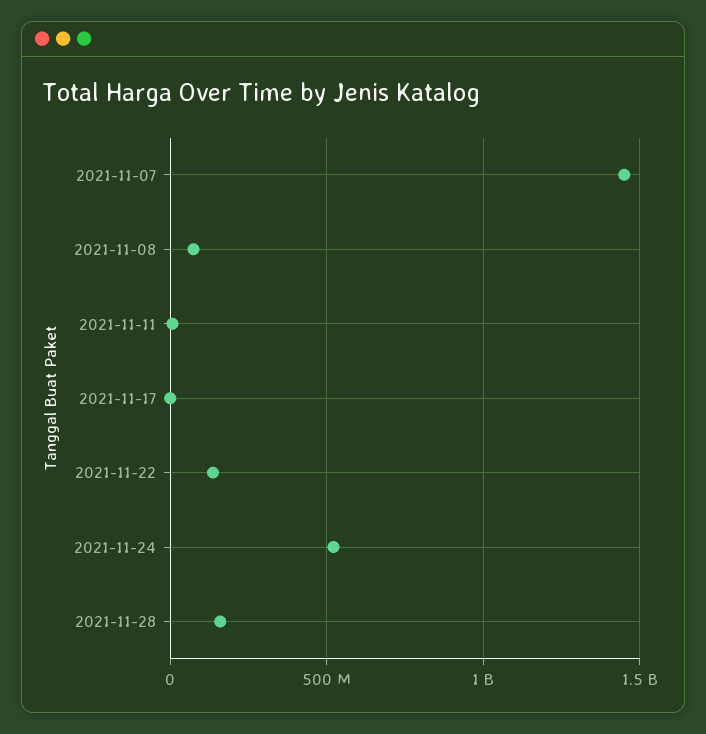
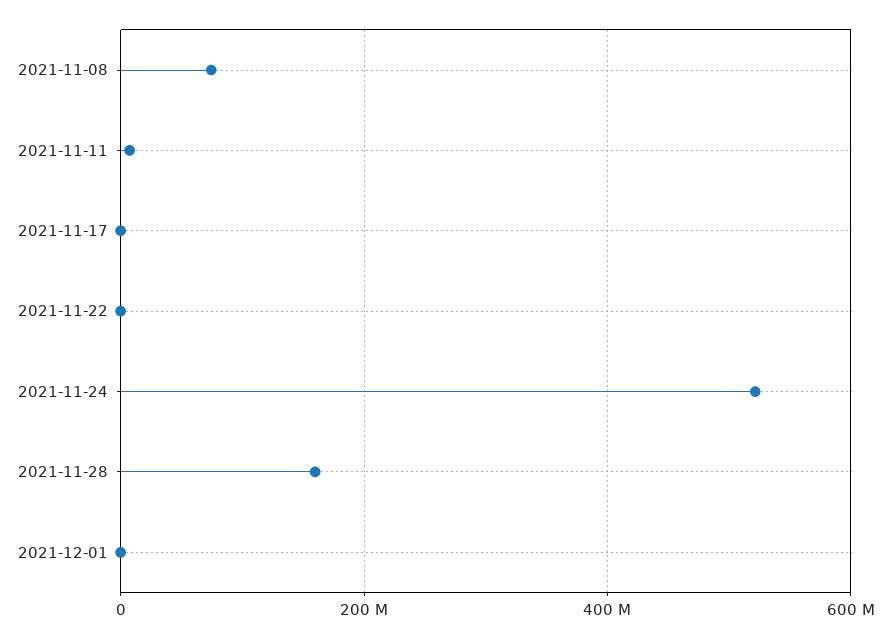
2021-11-07: 1450000000 -> none
2021-11-22: 150000000 -> 0
2021-12-01: none -> 0

